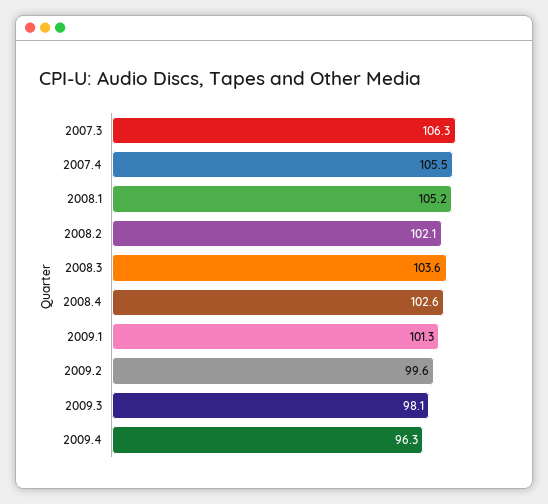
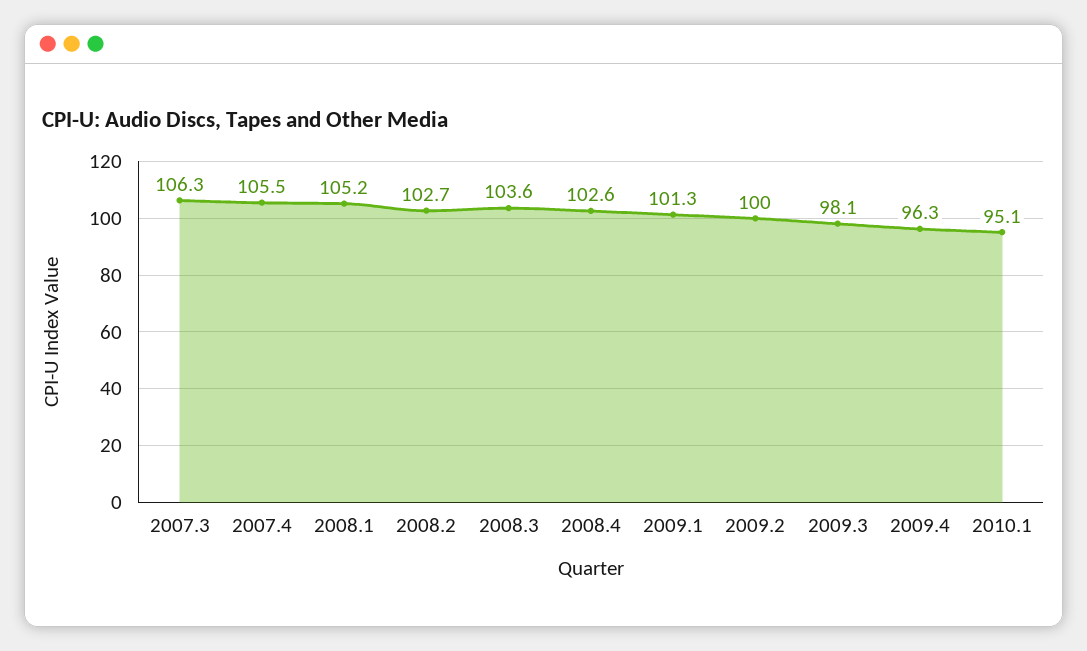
2008.2: 102.1 -> 102.7
2009.2: 99.6 -> 100
2010.1: none -> 95.1

